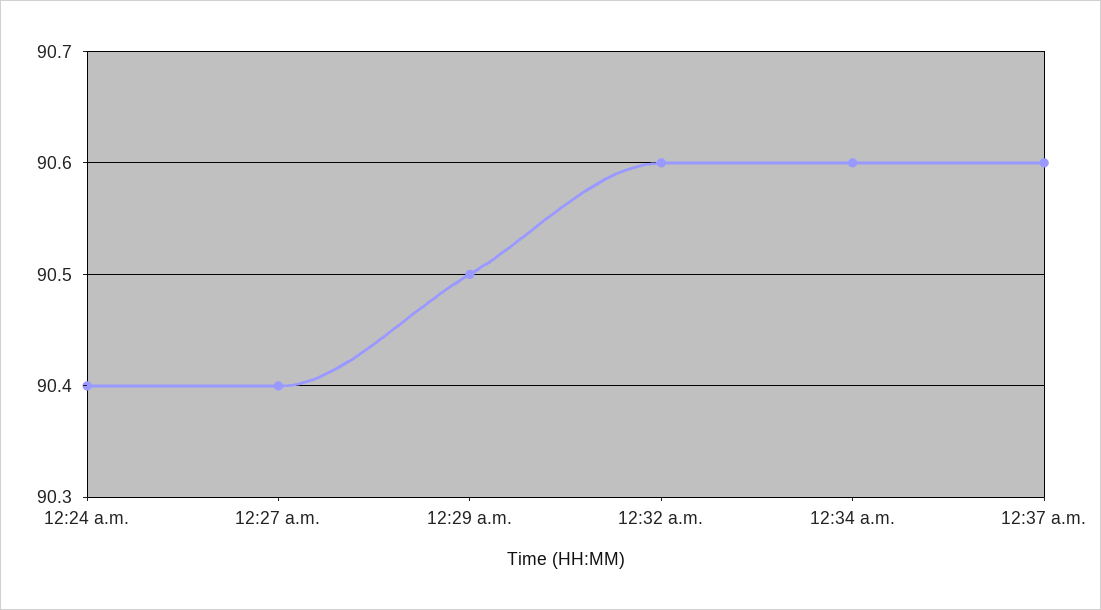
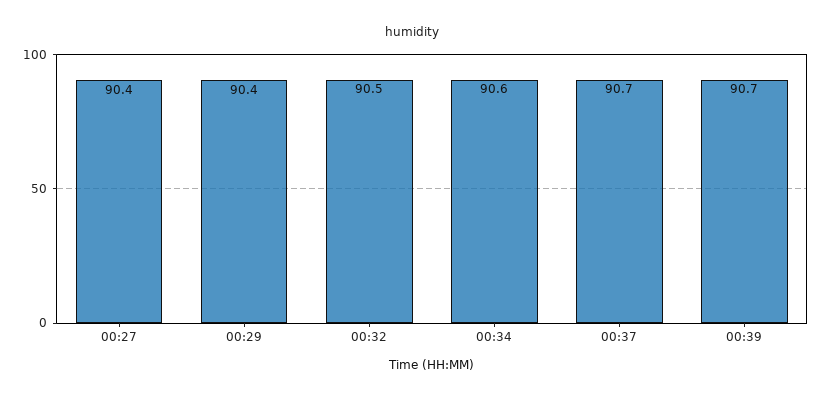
12:24 a.m.: 90.4 -> none
12:29 a.m.: 90.5 -> 90.4
12:32 a.m.: 90.6 -> 90.5
12:37 a.m.: 90.6 -> 90.7
00:39: none -> 90.7

